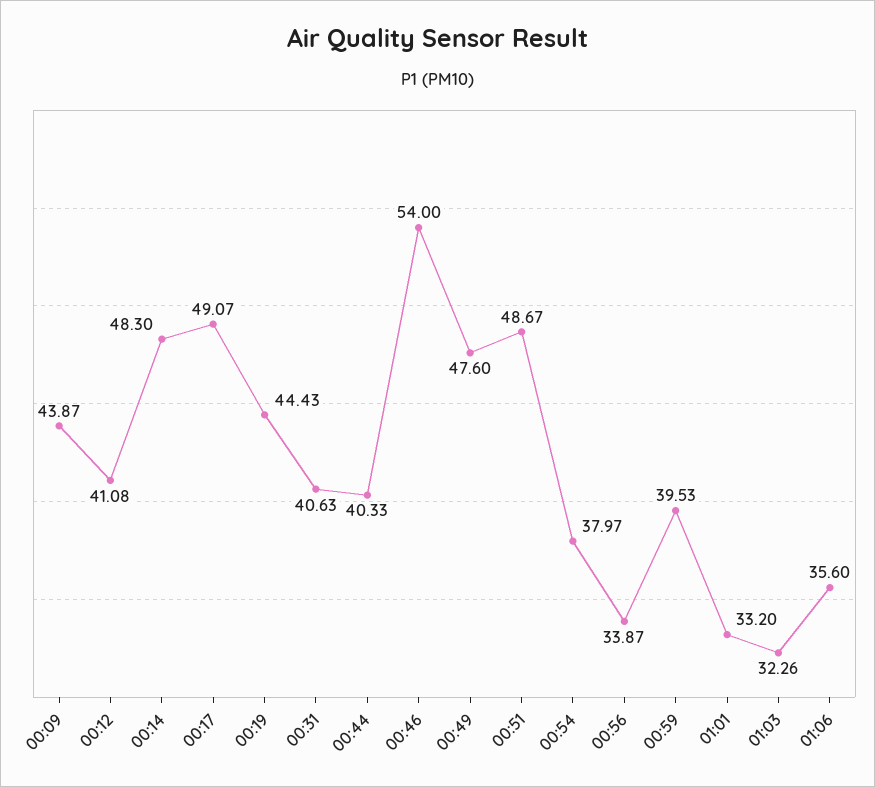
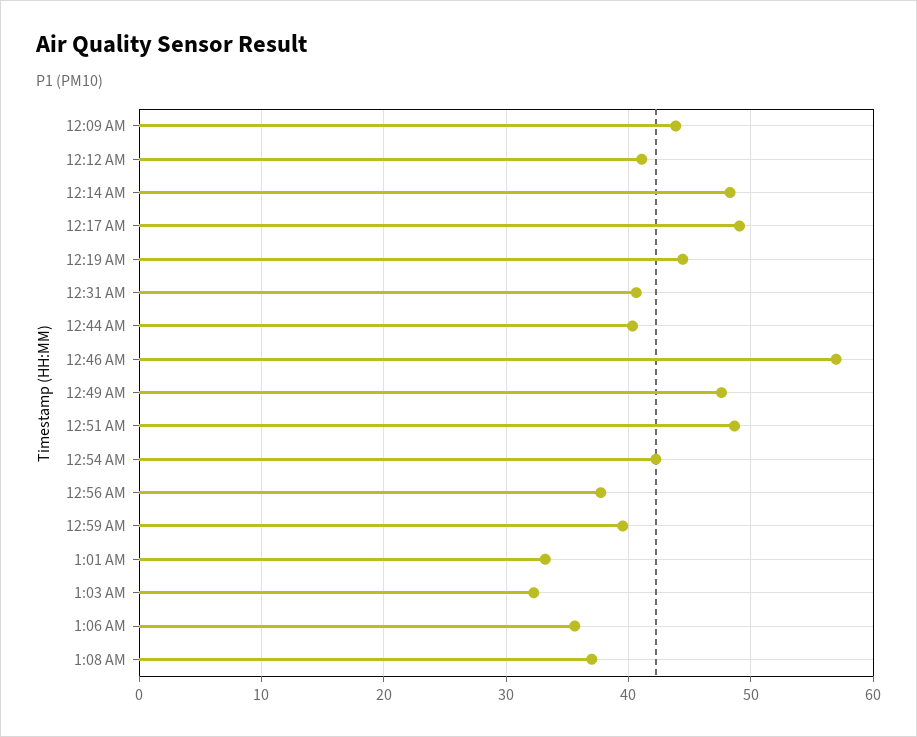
00:46: 54 -> 57
00:54: 37.97 -> 42
00:56: 33.87 -> 38
1:08 AM: none -> 37

